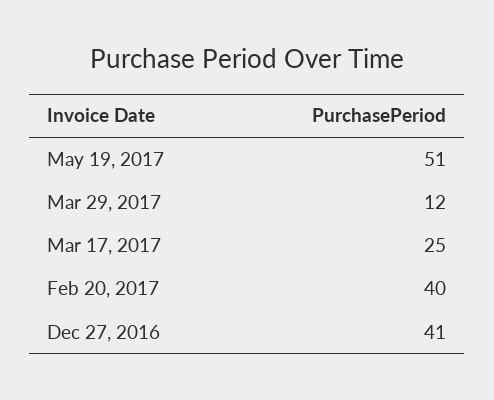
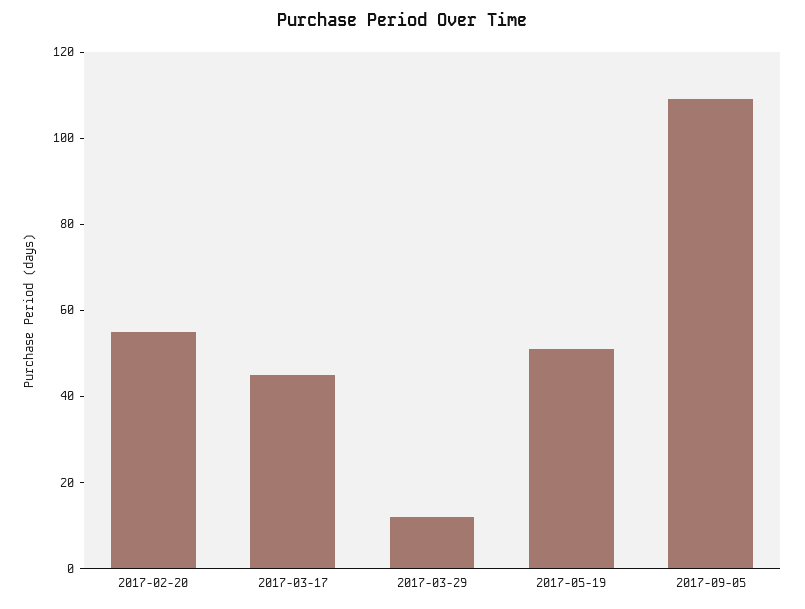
Mar 17, 2017: 25 -> 45
Feb 20, 2017: 40 -> 55
Dec 27, 2016: 41 -> none
2017-09-05: none -> 110

